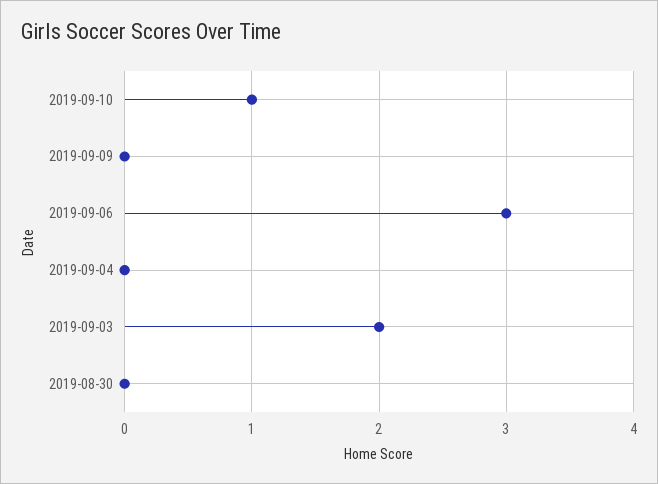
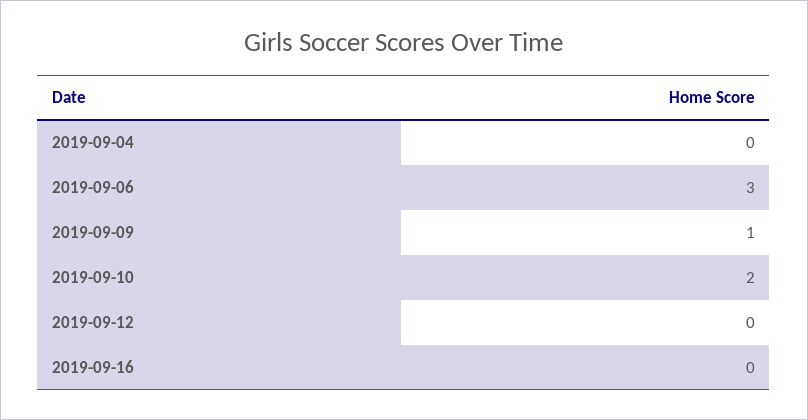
2019-09-10: 1 -> 2
2019-09-09: 0 -> 1
2019-09-03: 2 -> none
2019-08-30: 0 -> none
2019-09-12: none -> 0
2019-09-16: none -> 0

